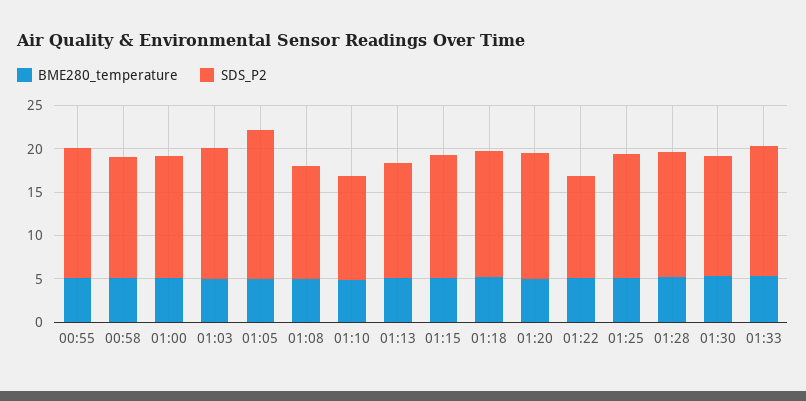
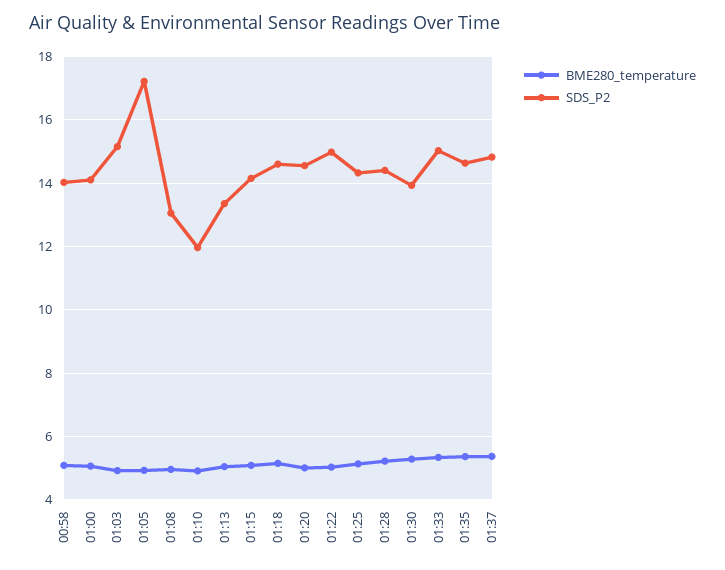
BME280_temperature, 00:55: 5 -> none
SDS_P2, 00:55: 15 -> none
SDS_P2, 01:22: 12 -> 15
BME280_temperature, 01:35: none -> 5.4
SDS_P2, 01:35: none -> 14.6
BME280_temperature, 01:37: none -> 5.4
SDS_P2, 01:37: none -> 14.8

